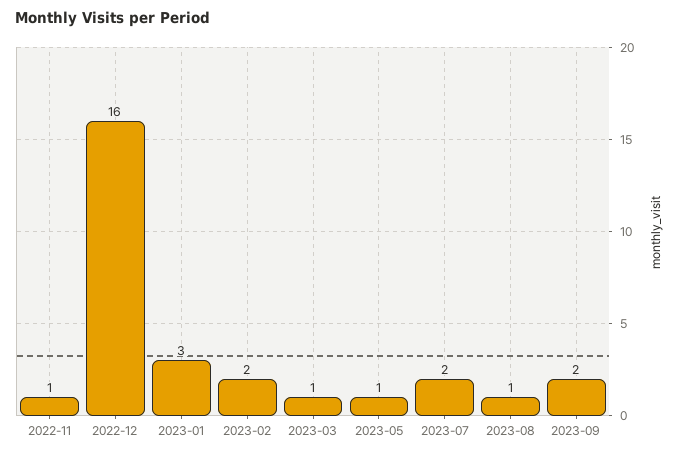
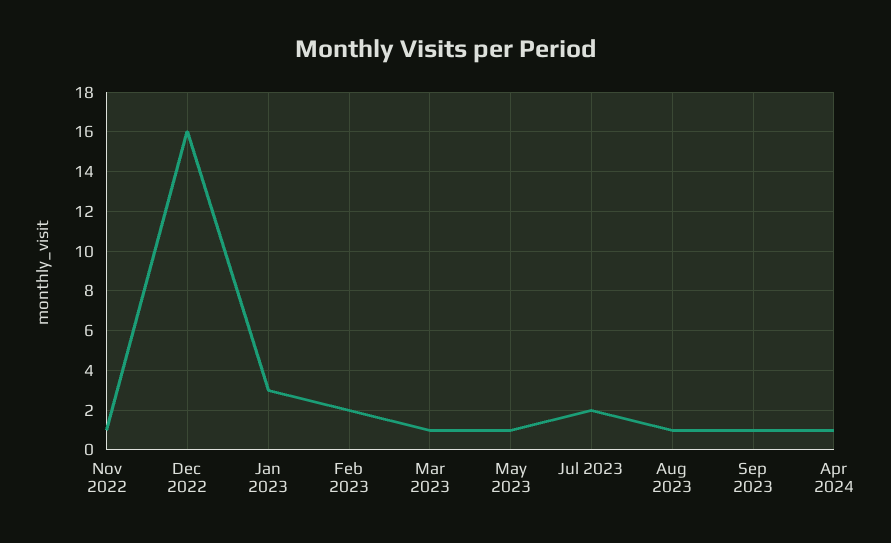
2023-09: 2 -> 1
Apr 2024: none -> 1

